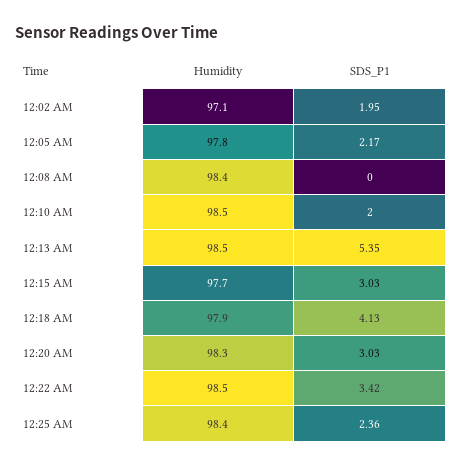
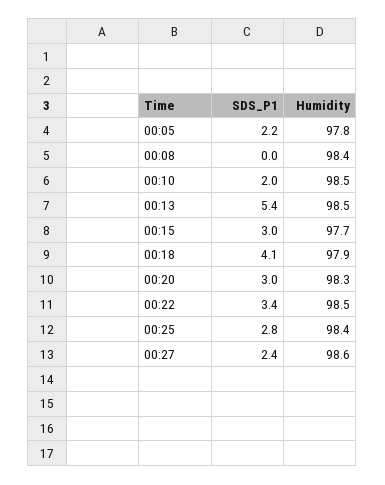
Humidity, 12:02 AM: 97.1 -> none
SDS_P1, 12:02 AM: 1.95 -> none
SDS_P1, 12:25 AM: 2.36 -> 2.8
SDS_P1, 00:27: none -> 2.4
Humidity, 00:27: none -> 98.6

